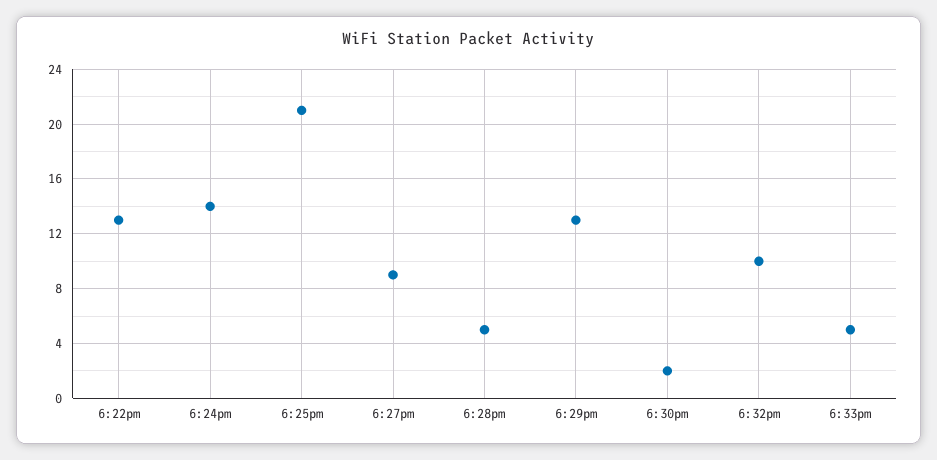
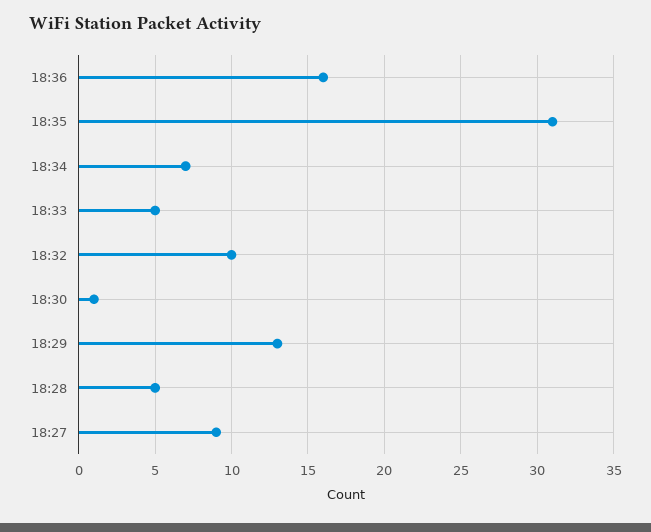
6:22pm: 13 -> none
6:24pm: 14 -> none
6:25pm: 21 -> none
6:30pm: 2 -> 1
18:36: none -> 16
18:35: none -> 31
18:34: none -> 7

